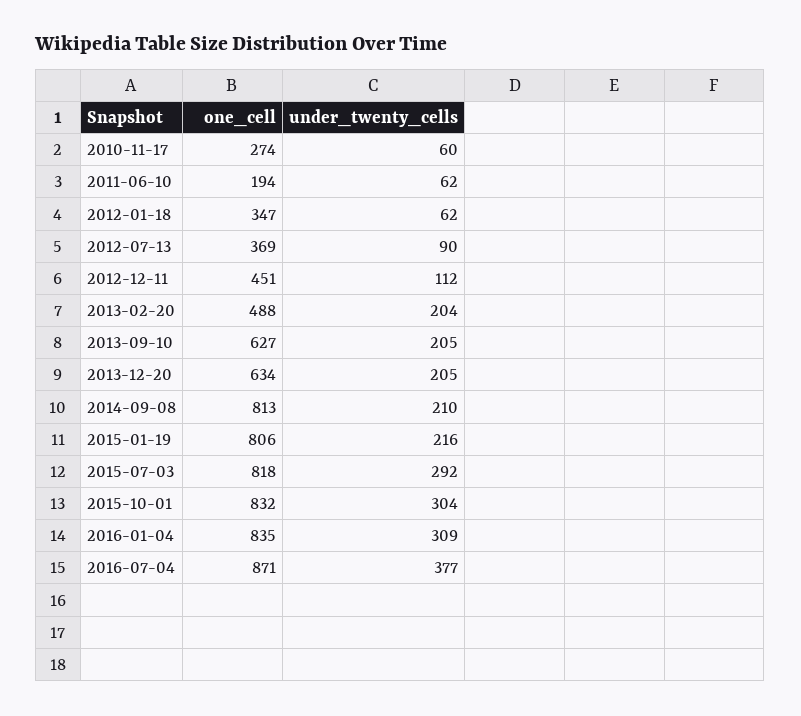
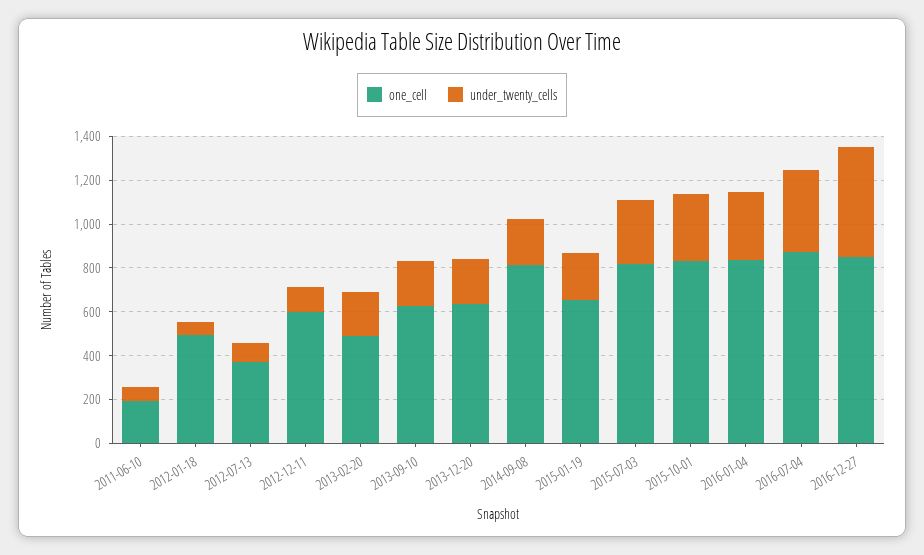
one_cell, 2010-11-17: 274 -> none
under_twenty_cells, 2010-11-17: 60 -> none
one_cell, 2012-01-18: 347 -> 500
one_cell, 2012-12-11: 451 -> 600
one_cell, 2015-01-19: 806 -> 650
one_cell, 2016-12-27: none -> 850
under_twenty_cells, 2016-12-27: none -> 500

